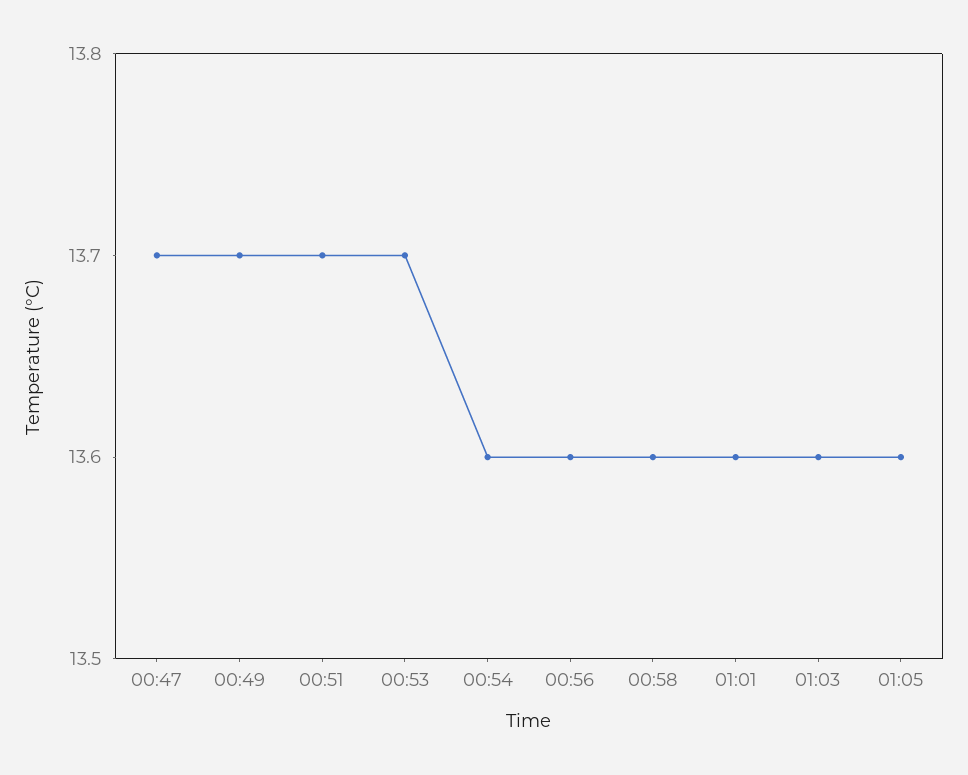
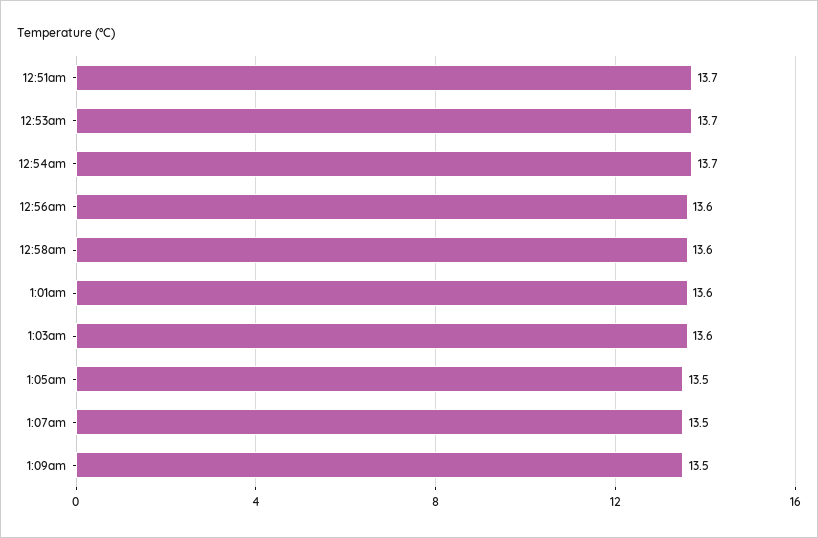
00:47: 13.7 -> none
00:49: 13.7 -> none
00:54: 13.6 -> 13.7
01:05: 13.6 -> 13.5
1:07am: none -> 13.5
1:09am: none -> 13.5

